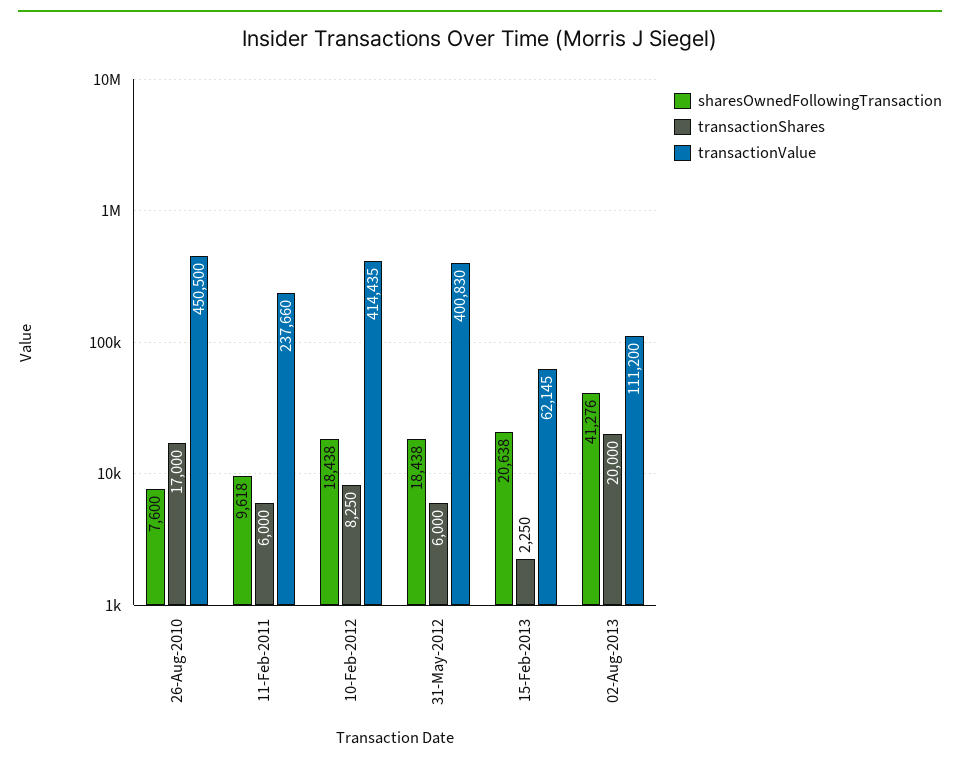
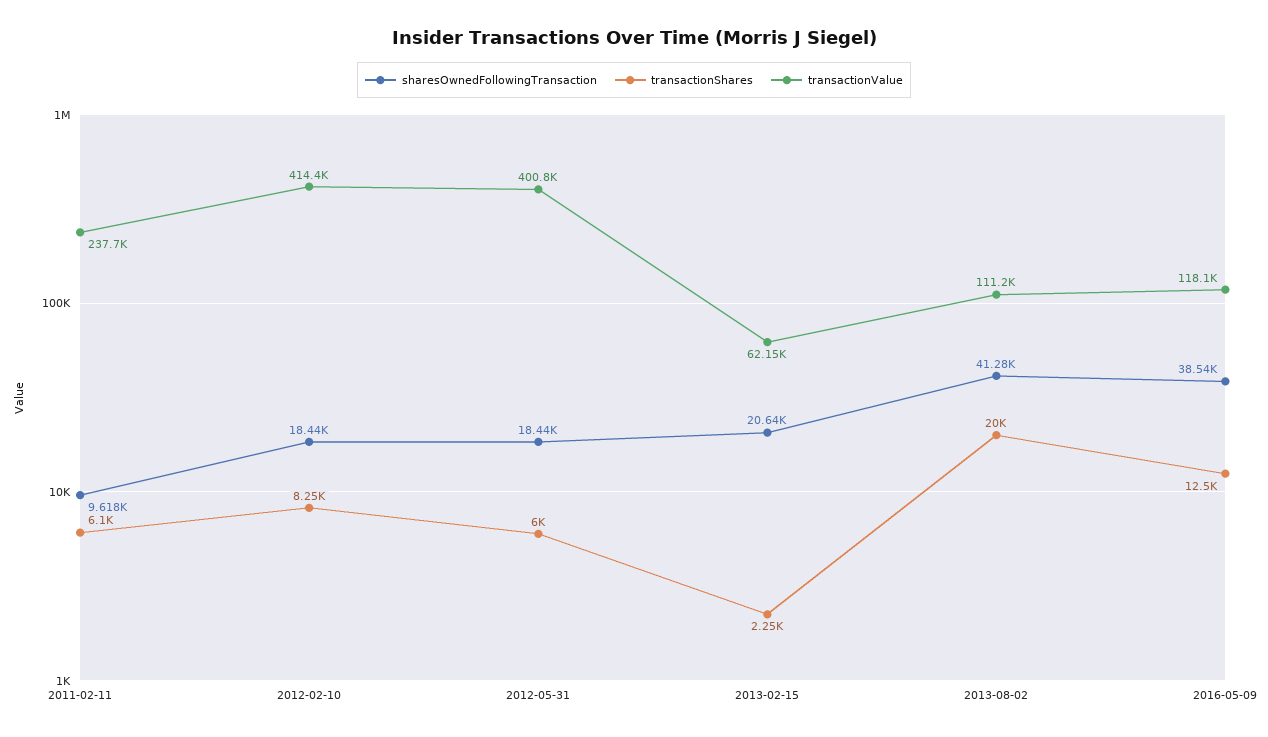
sharesOwnedFollowingTransaction, 26-Aug-2010: 7600 -> none
transactionShares, 26-Aug-2010: 17000 -> none
transactionValue, 26-Aug-2010: 450500 -> none
transactionShares, 11-Feb-2011: 6000 -> 6100
sharesOwnedFollowingTransaction, 2016-05-09: none -> 38540
transactionShares, 2016-05-09: none -> 12500
transactionValue, 2016-05-09: none -> 118100

